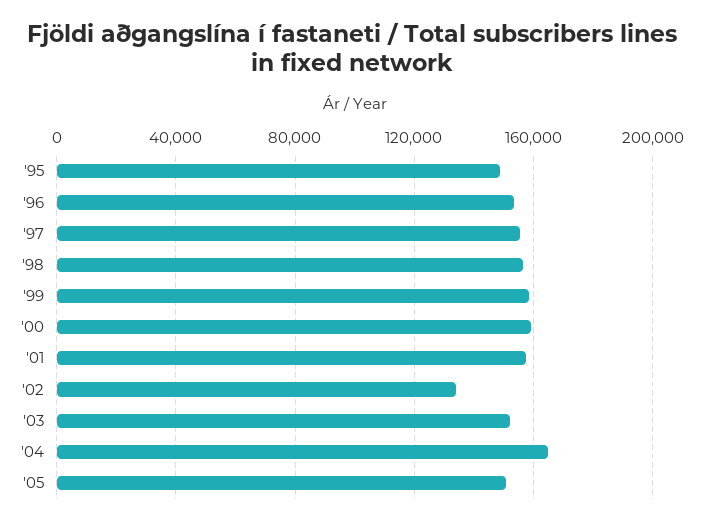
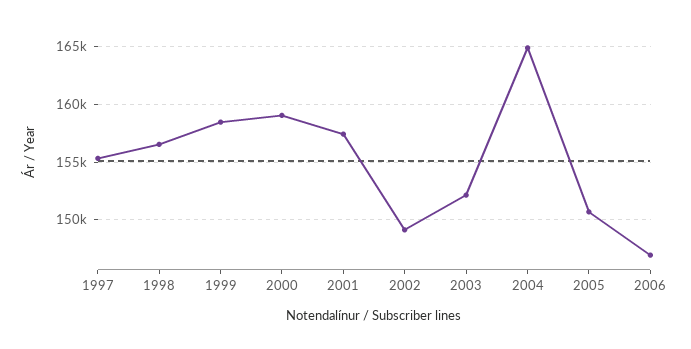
'95: 150000 -> none
'96: 155000 -> none
'02: 135000 -> 149000
2006: none -> 147000

